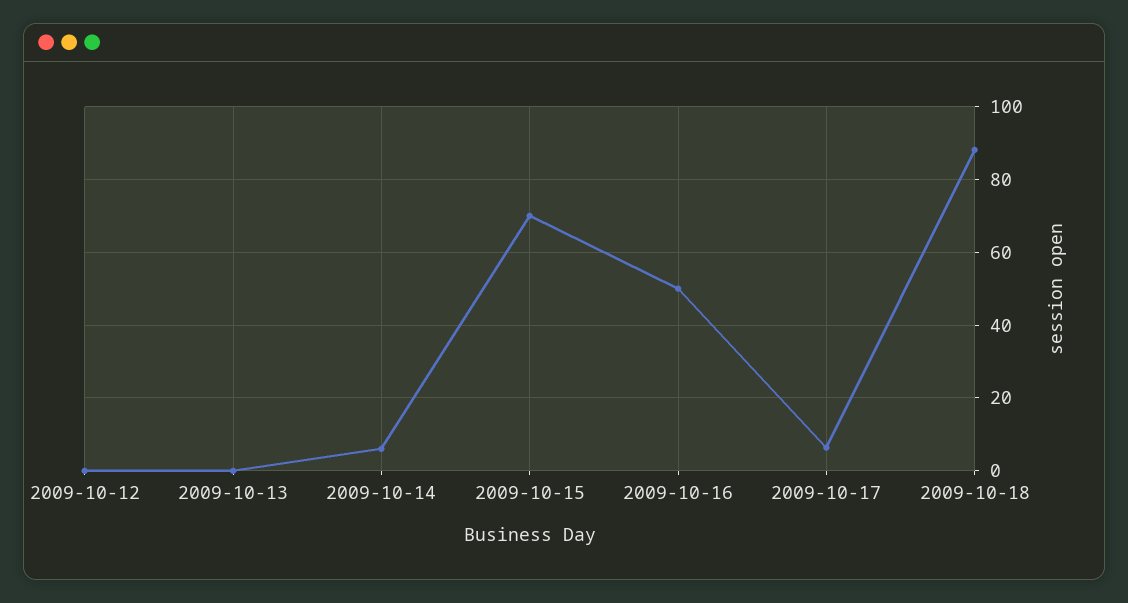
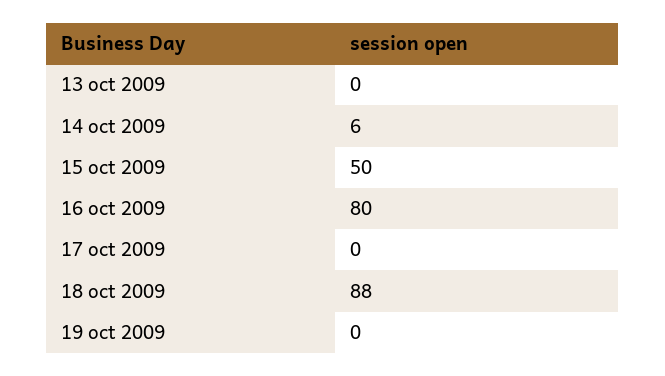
2009-10-12: 0 -> none
2009-10-15: 70 -> 50
2009-10-16: 50 -> 80
2009-10-17: 6 -> 0
19 oct 2009: none -> 0

